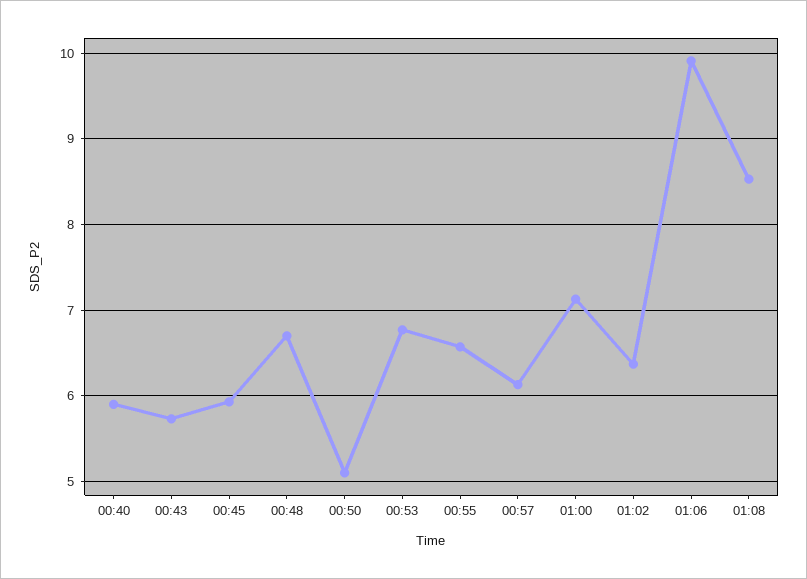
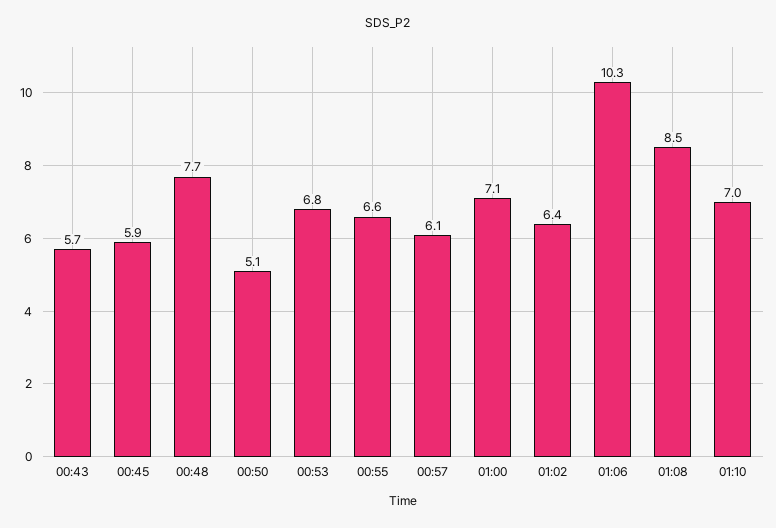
00:40: 5.9 -> none
00:48: 6.7 -> 7.7
01:06: 9.9 -> 10.3
01:10: none -> 7

